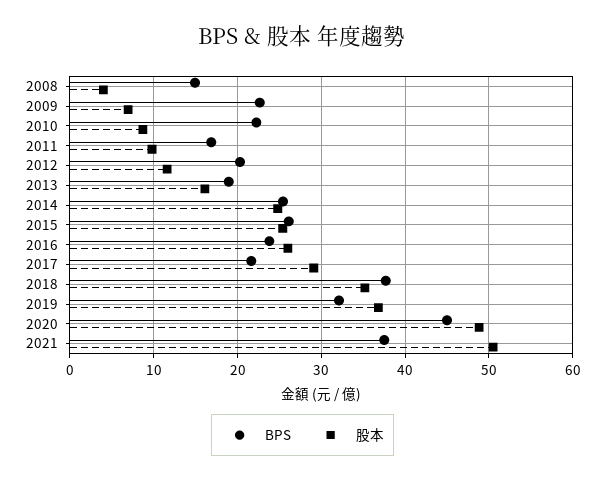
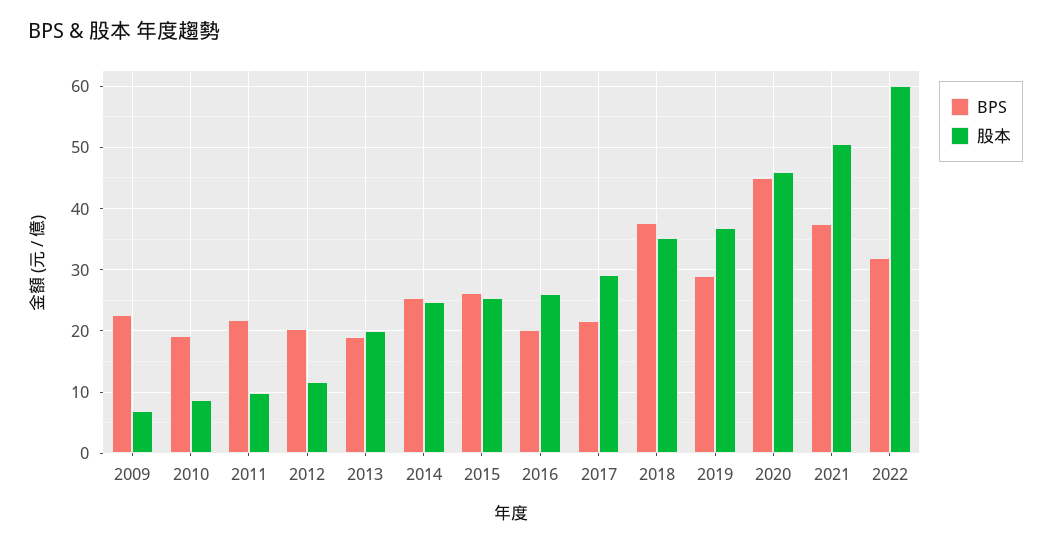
BPS, 2008: 15 -> none
股本, 2008: 4 -> none
BPS, 2010: 22 -> 19
BPS, 2011: 17 -> 22
股本, 2013: 16 -> 20
BPS, 2016: 24 -> 20
BPS, 2019: 32 -> 29
股本, 2020: 49 -> 46
BPS, 2022: none -> 32
股本, 2022: none -> 60

